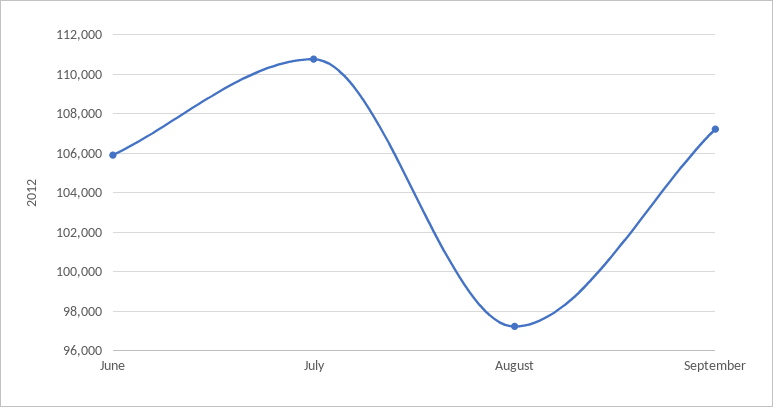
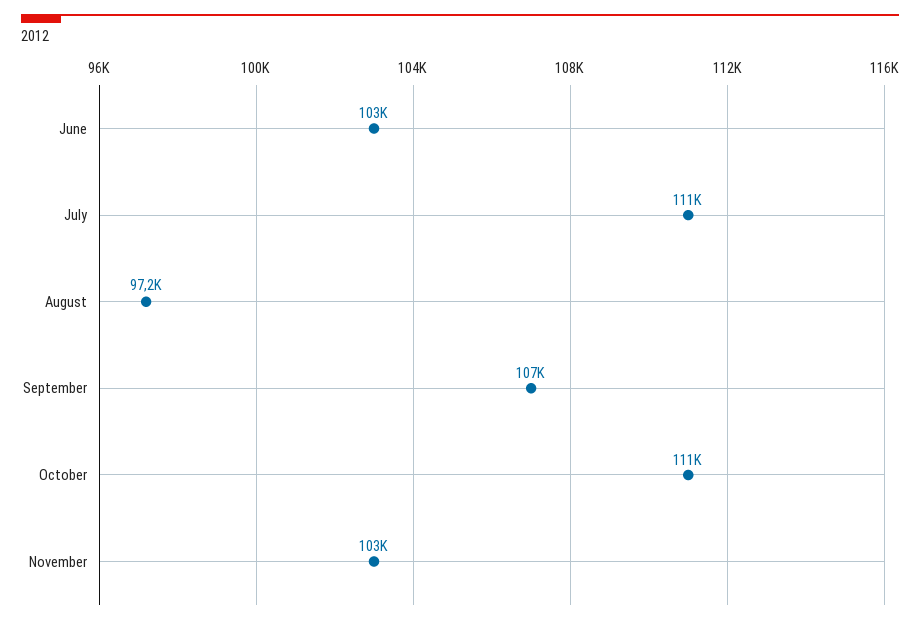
June: 106000 -> 103000
October: none -> 111000
November: none -> 103000

